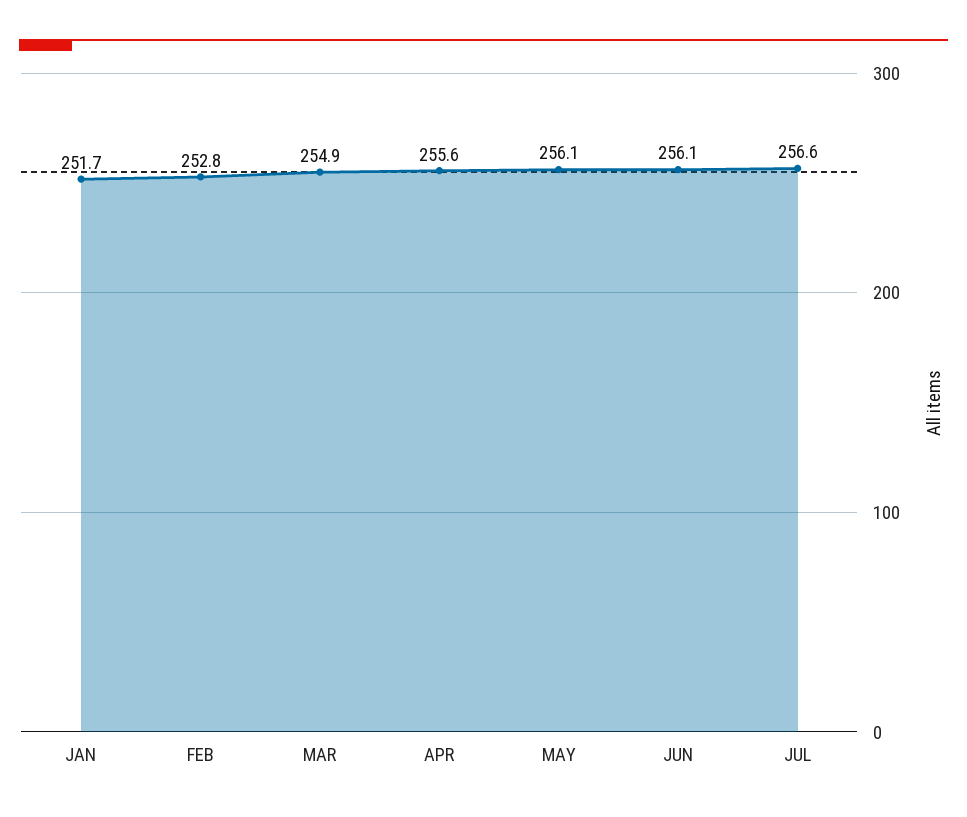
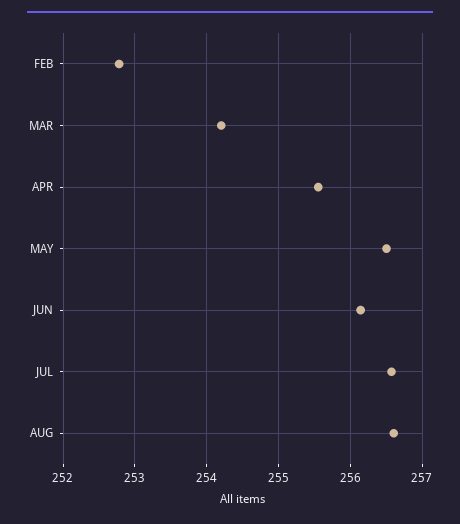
JAN: 251.7 -> none
MAR: 254.9 -> 254.2
MAY: 256.1 -> 256.5
AUG: none -> 256.6

